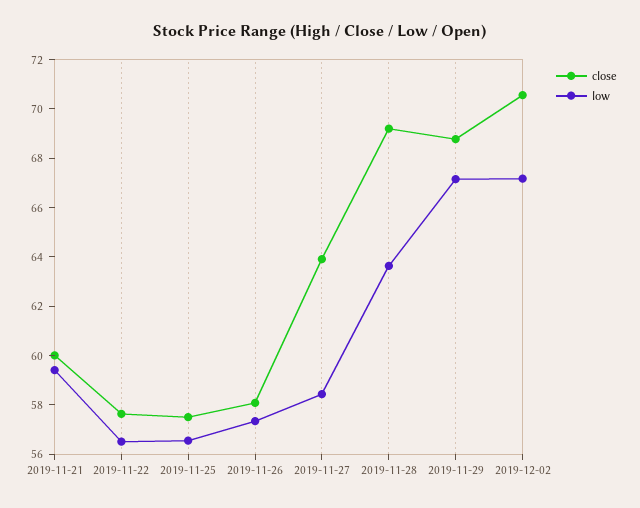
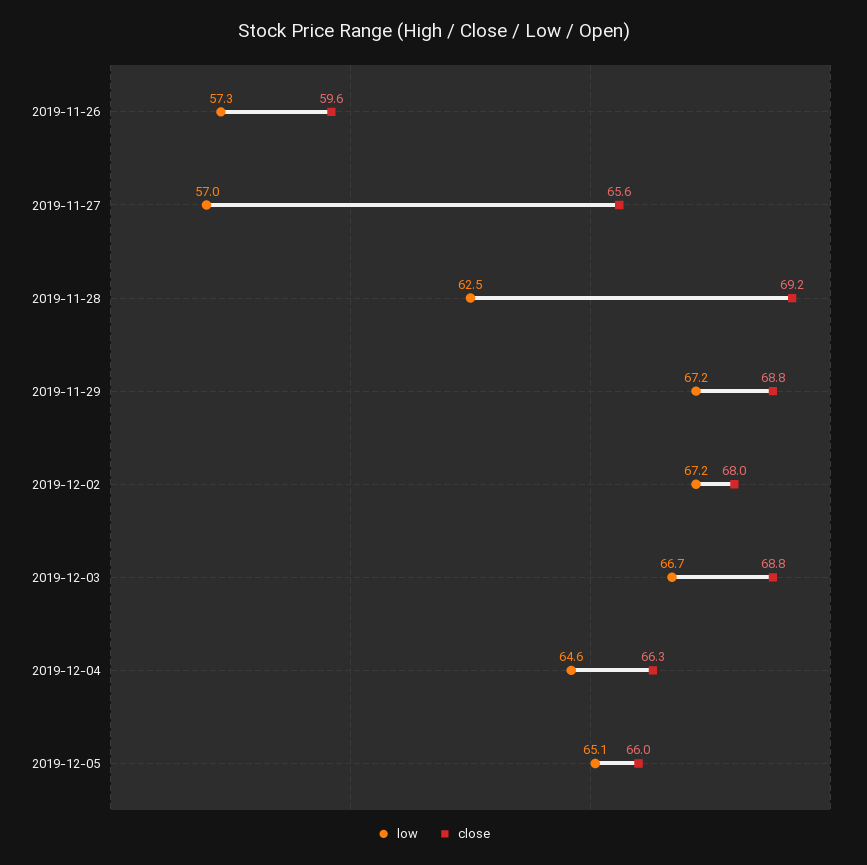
close, 2019-11-21: 60 -> none
low, 2019-11-21: 59.5 -> none
close, 2019-11-22: 57.5 -> none
low, 2019-11-22: 56.5 -> none
close, 2019-11-25: 57.5 -> none
low, 2019-11-25: 56.5 -> none
close, 2019-11-26: 58 -> 59.6
close, 2019-11-27: 64 -> 65.6
low, 2019-11-27: 58.5 -> 57
low, 2019-11-28: 63.5 -> 62.5
close, 2019-12-02: 70.5 -> 68
low, 2019-12-03: none -> 66.7
close, 2019-12-03: none -> 68.8
low, 2019-12-04: none -> 64.6
close, 2019-12-04: none -> 66.3
low, 2019-12-05: none -> 65.1
close, 2019-12-05: none -> 66

